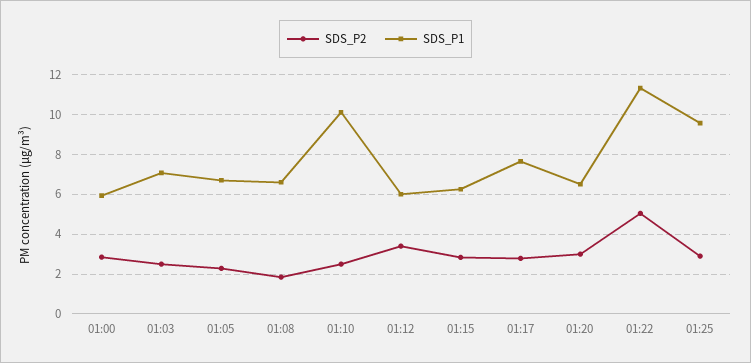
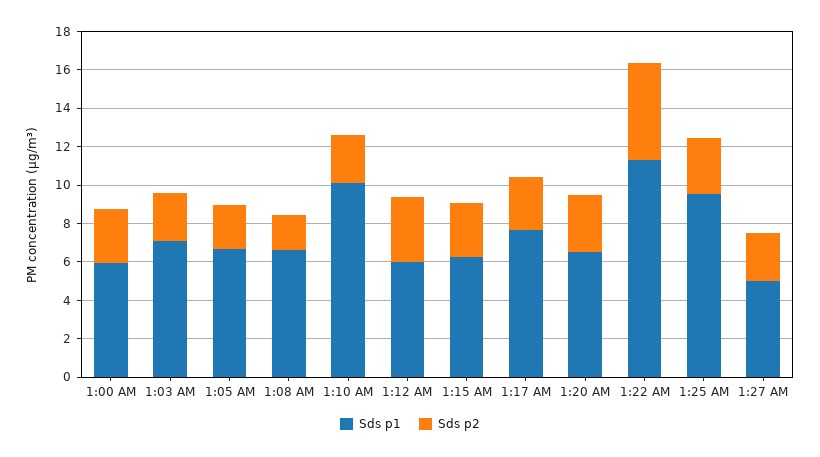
SDS_P1, 1:27 AM: none -> 5
SDS_P2, 1:27 AM: none -> 2.5

